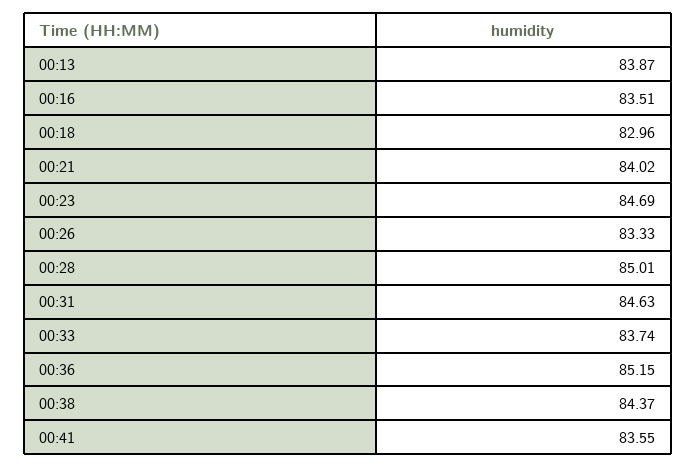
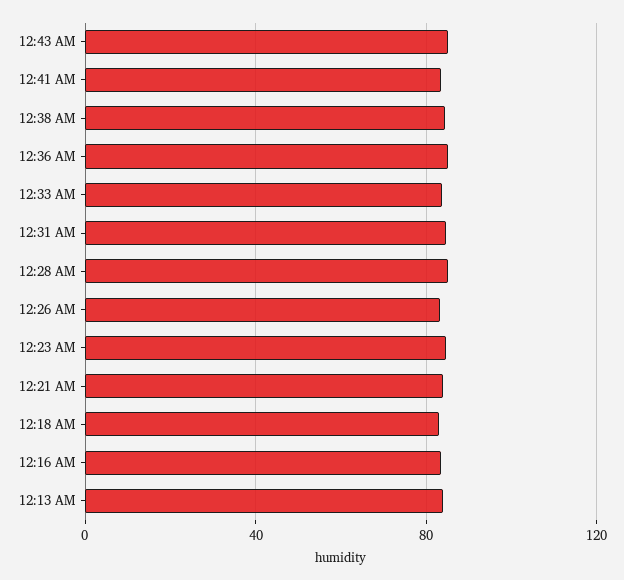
12:43 AM: none -> 85

